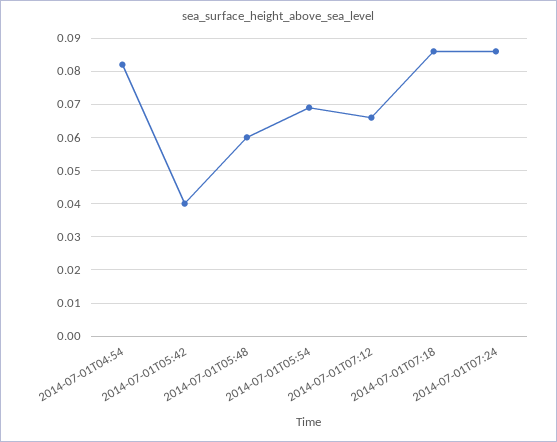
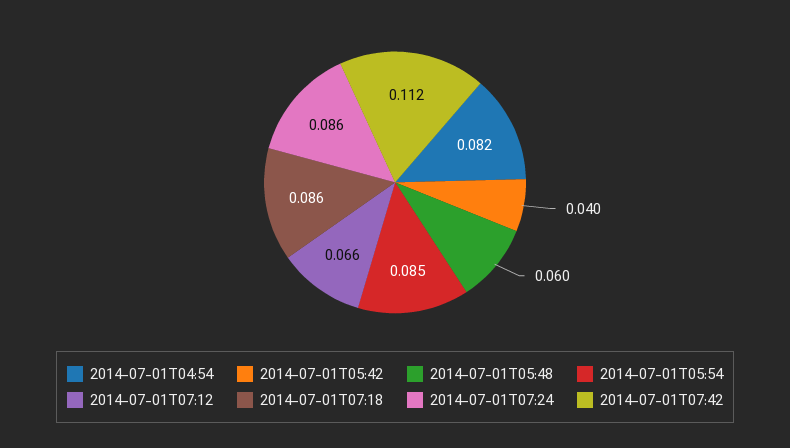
2014-07-01T05:54: 0.07 -> 0.085
2014-07-01T07:42: none -> 0.112

